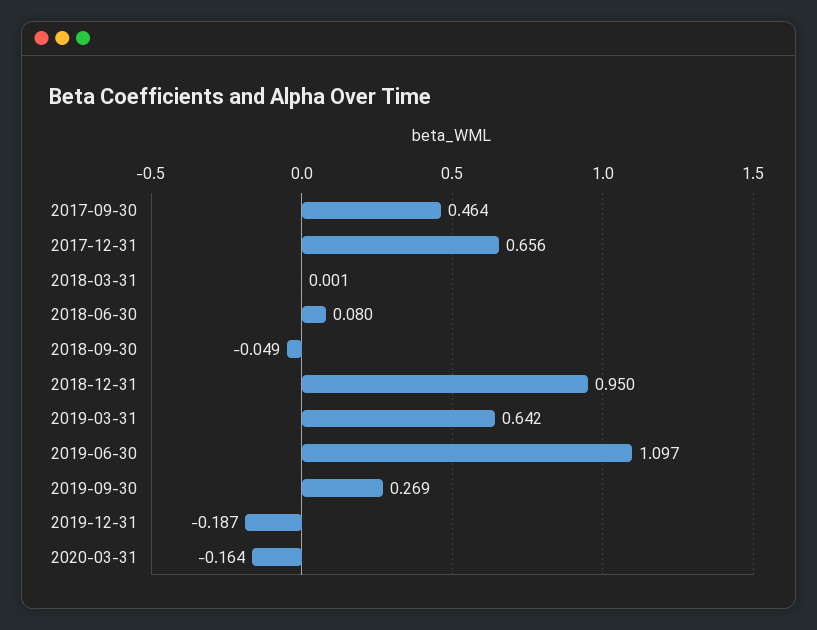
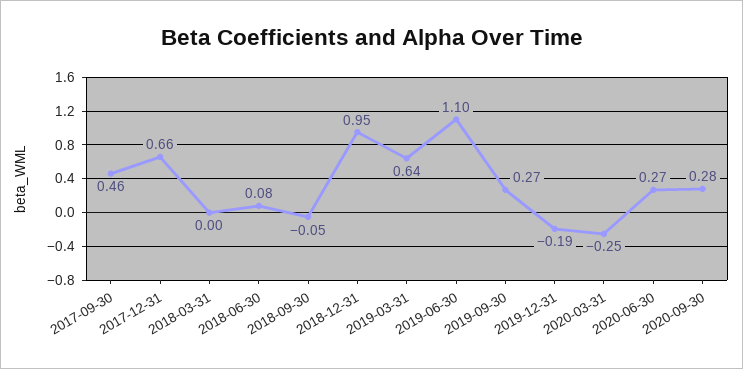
2020-03-31: -0.164 -> -0.25
2020-06-30: none -> 0.27
2020-09-30: none -> 0.28

